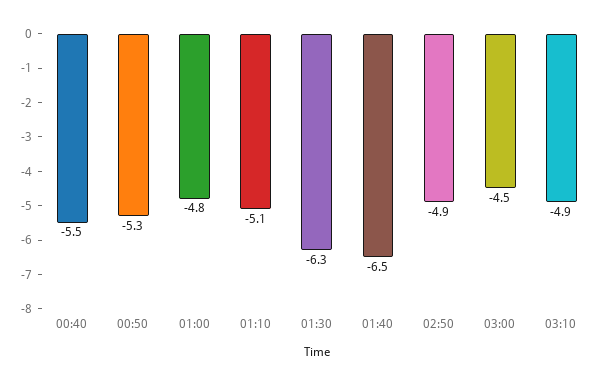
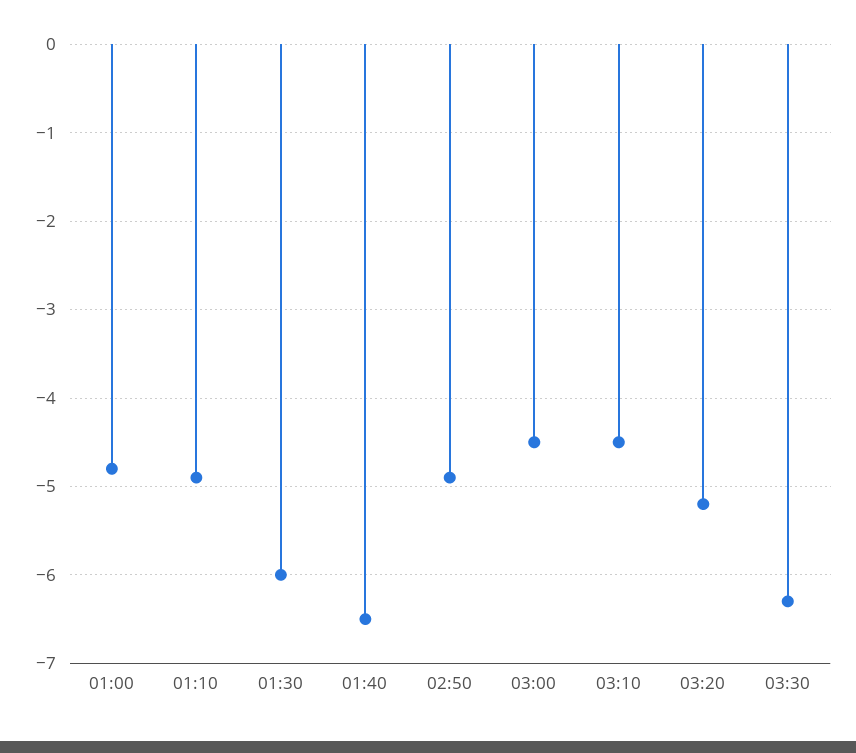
00:40: -5.5 -> none
00:50: -5.3 -> none
01:10: -5.1 -> -4.9
01:30: -6.3 -> -6
03:10: -4.9 -> -4.5
03:20: none -> -5.2
03:30: none -> -6.3

